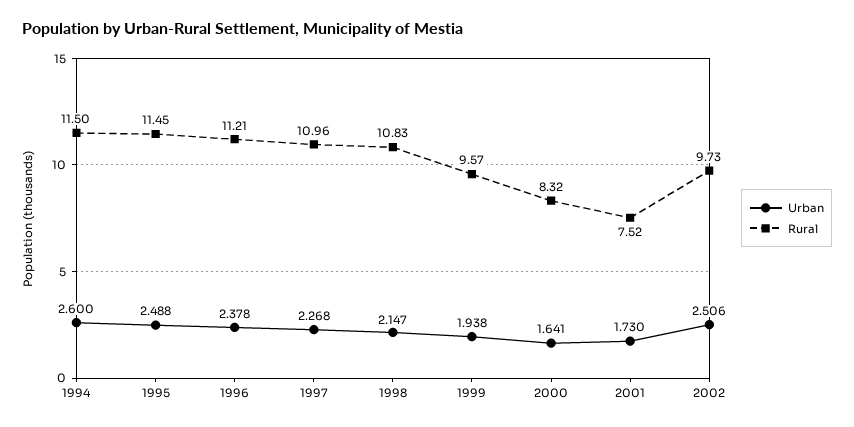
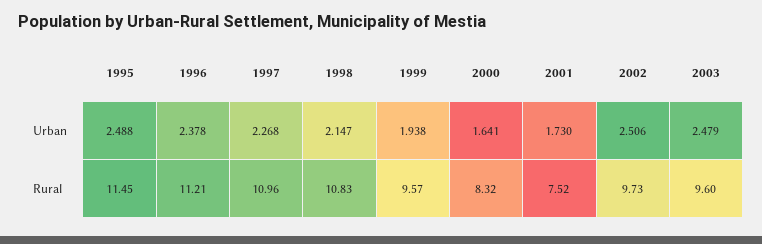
Urban, 1994: 2.6 -> none
Rural, 1994: 11.5 -> none
Urban, 2003: none -> 2.479
Rural, 2003: none -> 9.6

